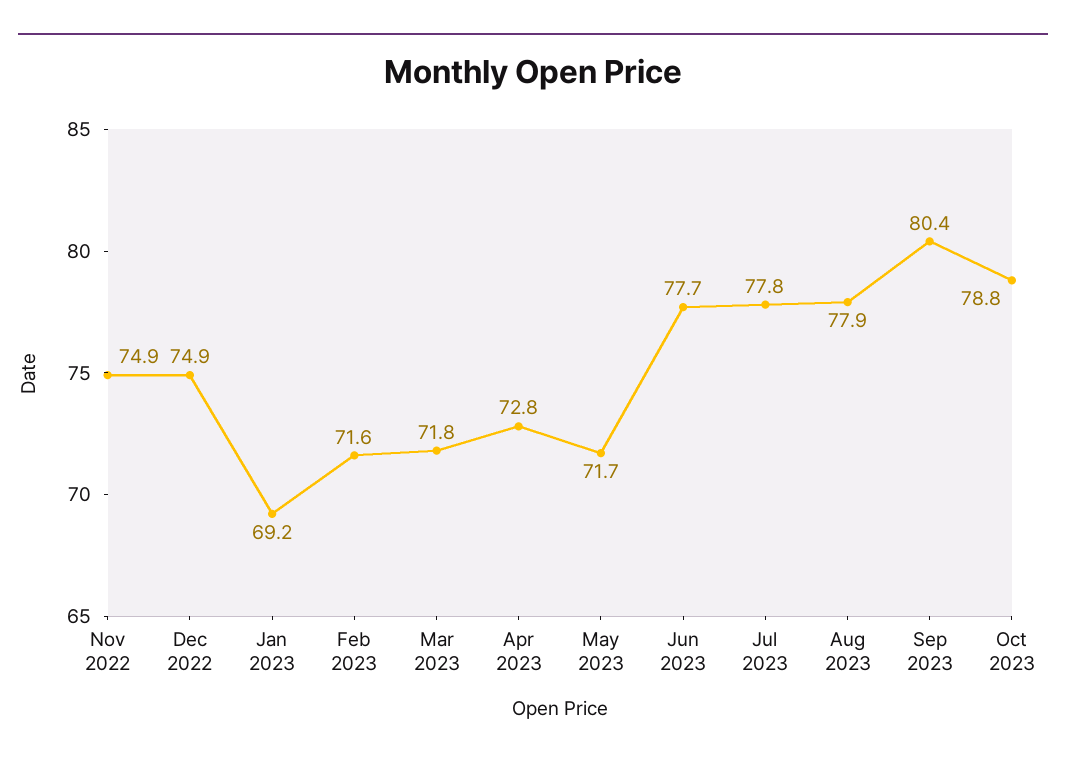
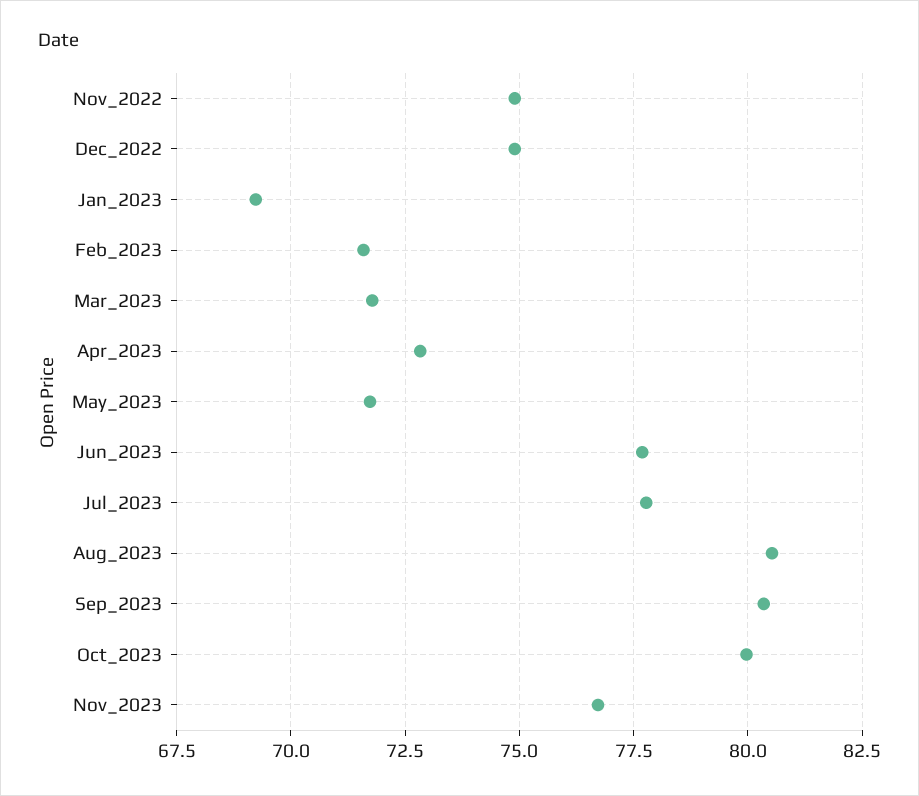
Aug 2023: 77.9 -> 80.5
Oct 2023: 78.8 -> 80
Nov_2023: none -> 76.75

